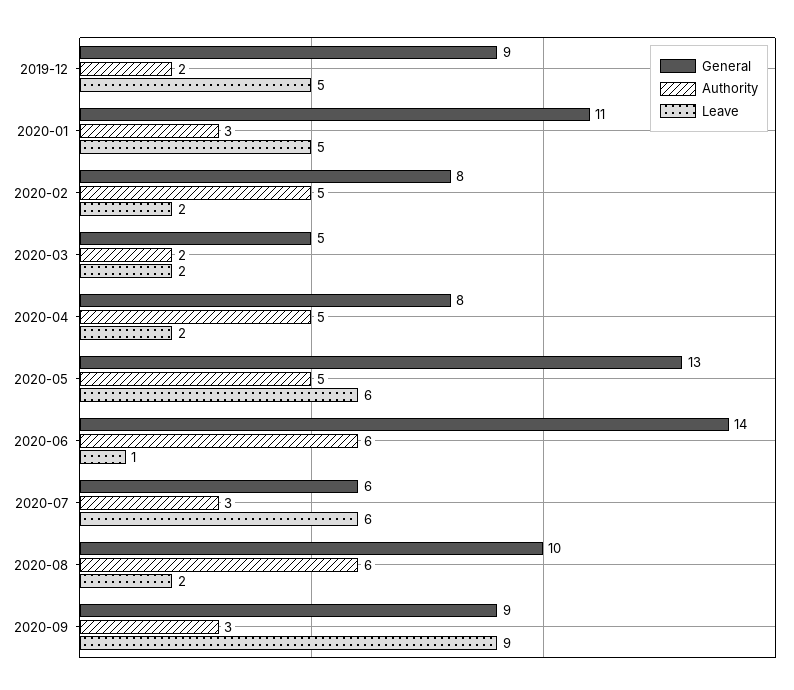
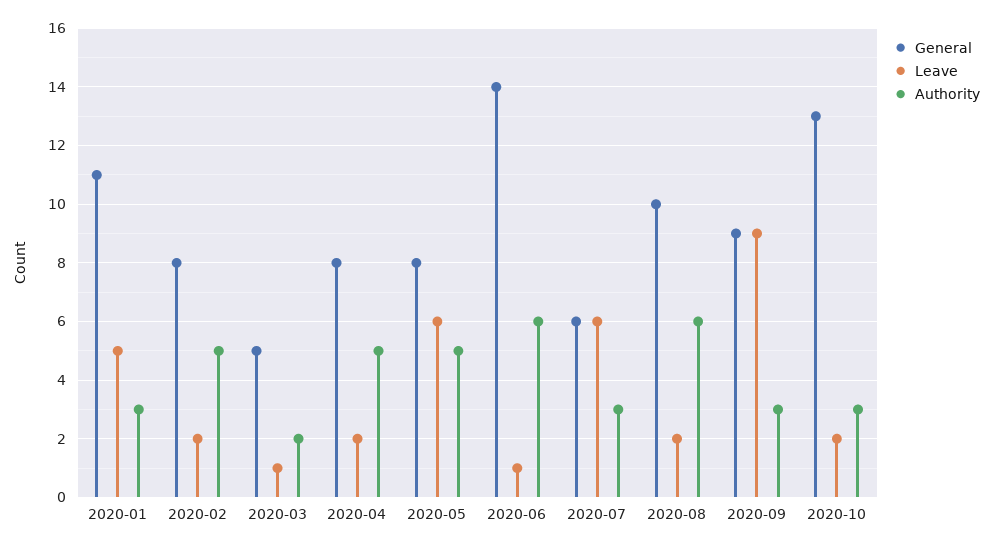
General, 2019-12: 9 -> none
Authority, 2019-12: 2 -> none
Leave, 2019-12: 5 -> none
Leave, 2020-03: 2 -> 1
General, 2020-05: 13 -> 8
General, 2020-10: none -> 13
Leave, 2020-10: none -> 2
Authority, 2020-10: none -> 3

